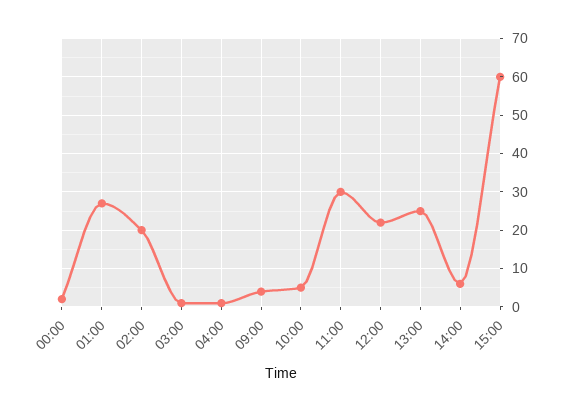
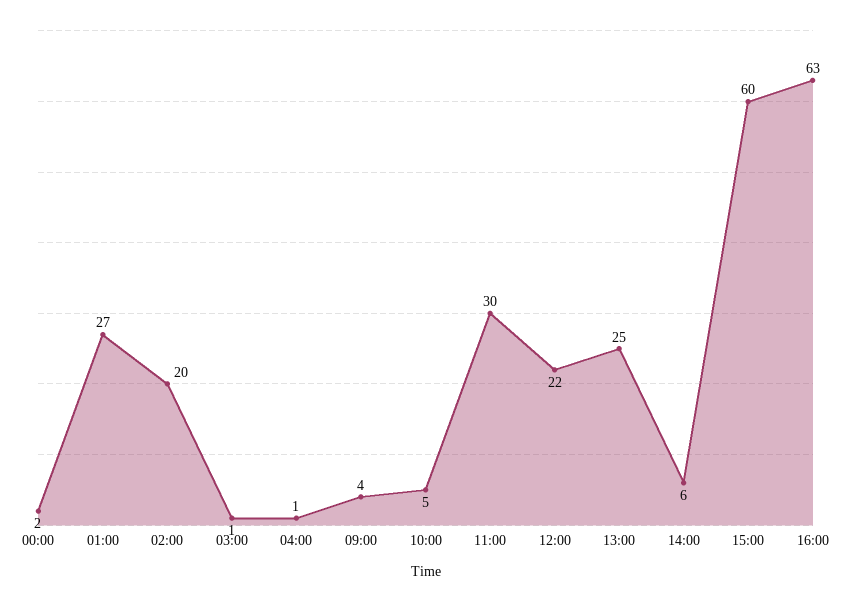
16:00: none -> 63

